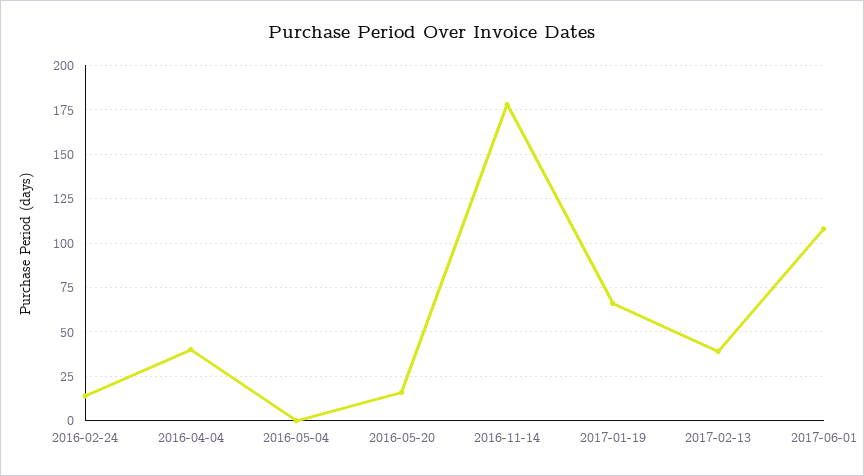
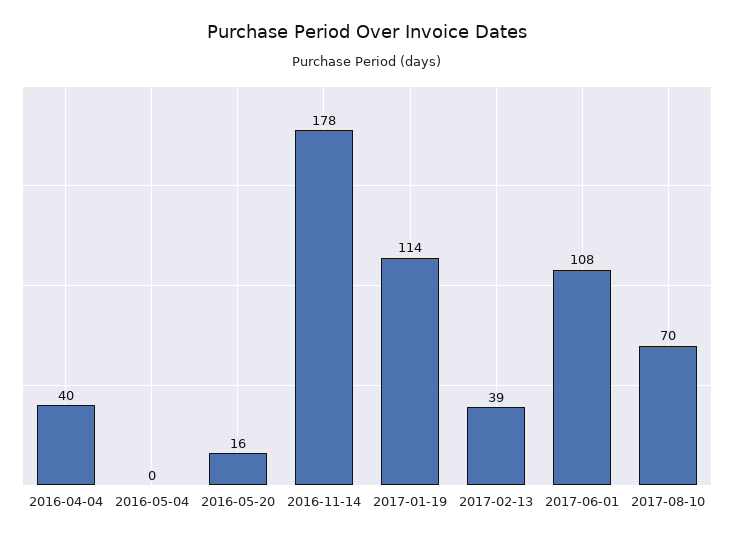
2016-02-24: 15 -> none
2017-01-19: 65 -> 114
2017-08-10: none -> 70

